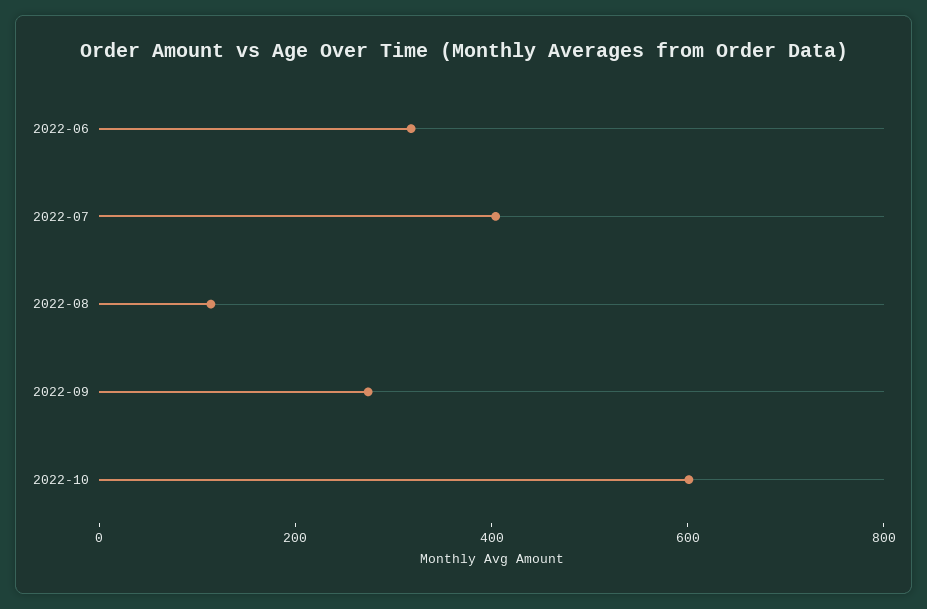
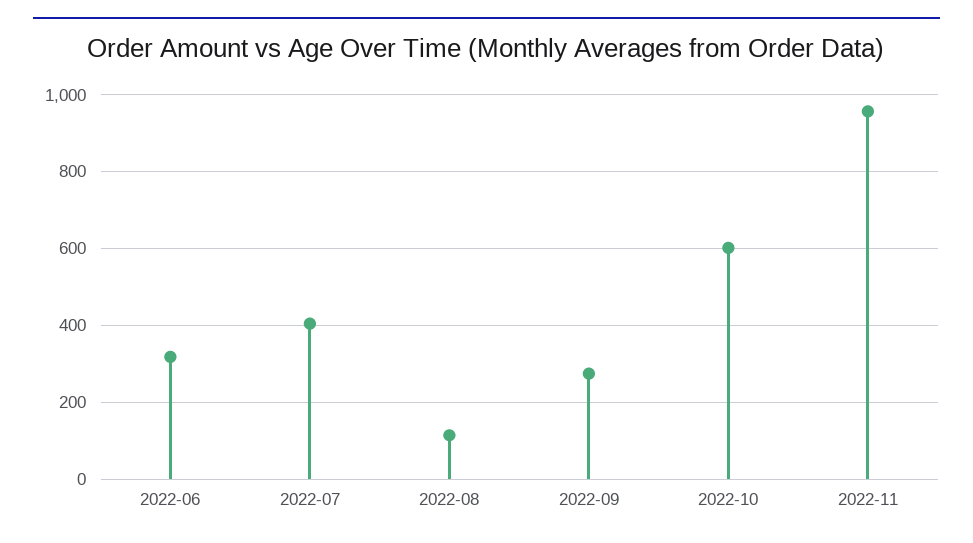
2022-11: none -> 960

